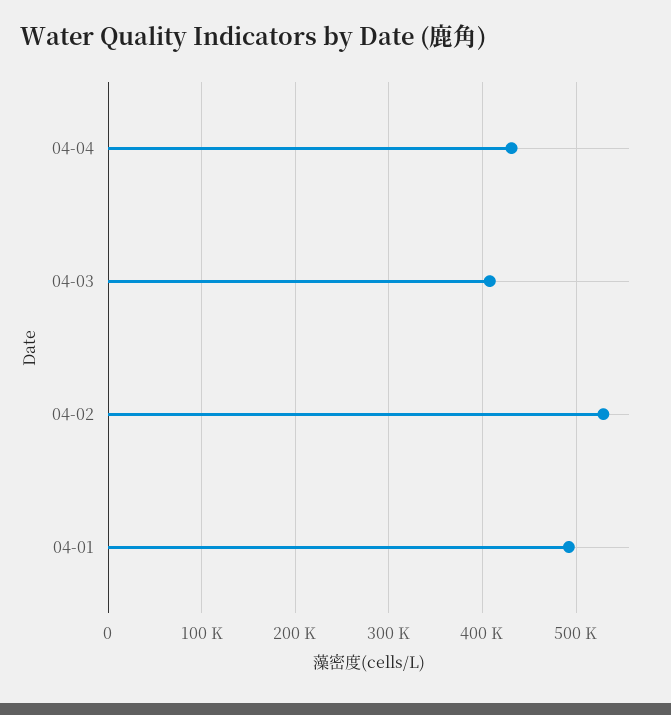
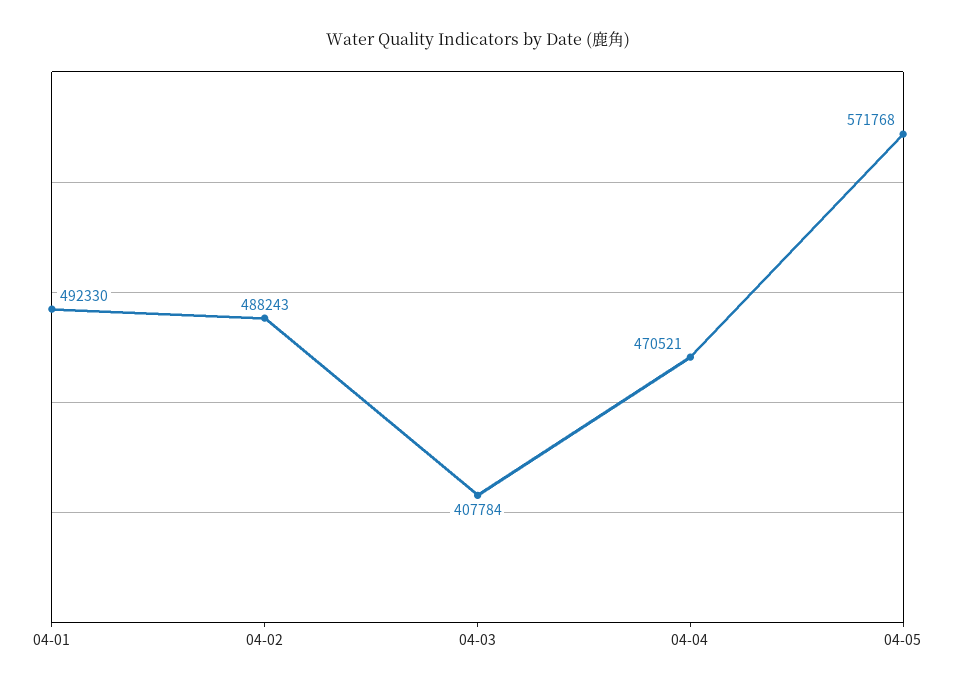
04-04: 430000 -> 470521
04-02: 530000 -> 488243
04-05: none -> 571768

